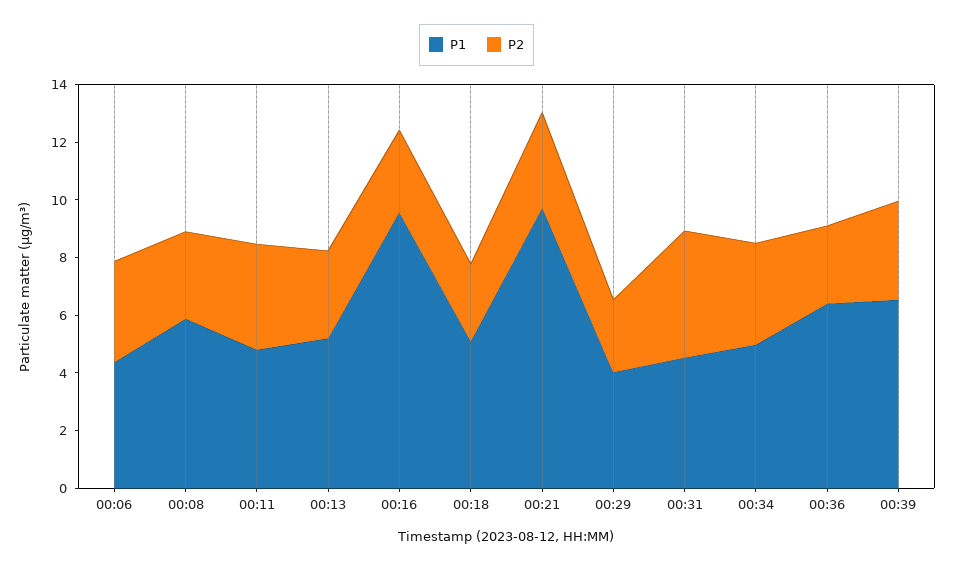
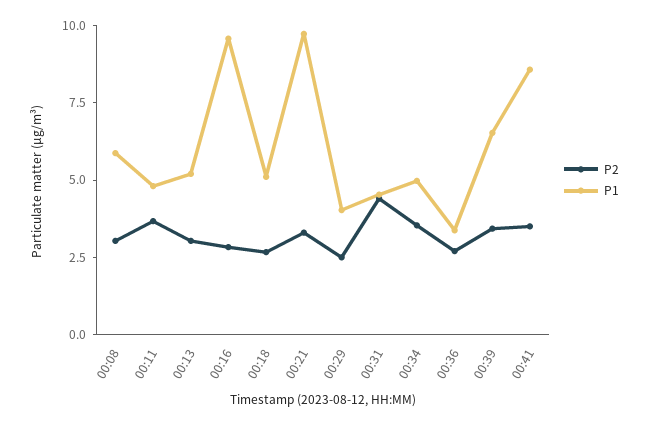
P1, 00:06: 4.5 -> none
P2, 00:06: 3.5 -> none
P1, 00:36: 6.5 -> 3.5
P2, 00:41: none -> 3.5
P1, 00:41: none -> 8.5

